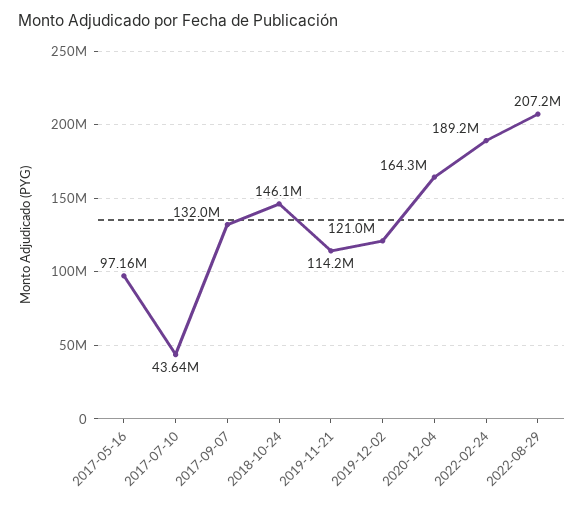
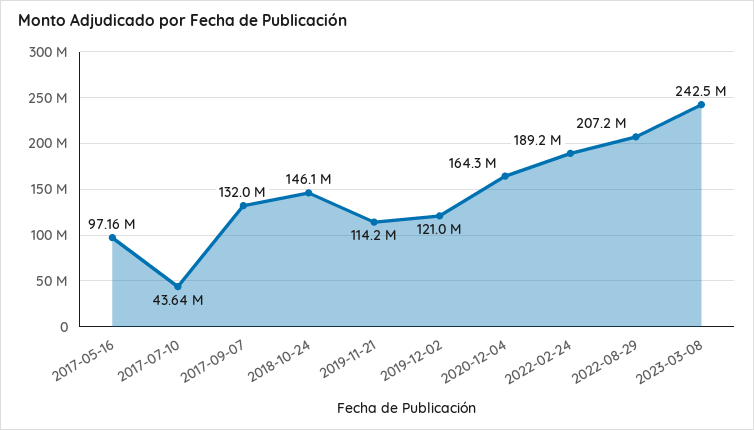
2023-03-08: none -> 242500000

